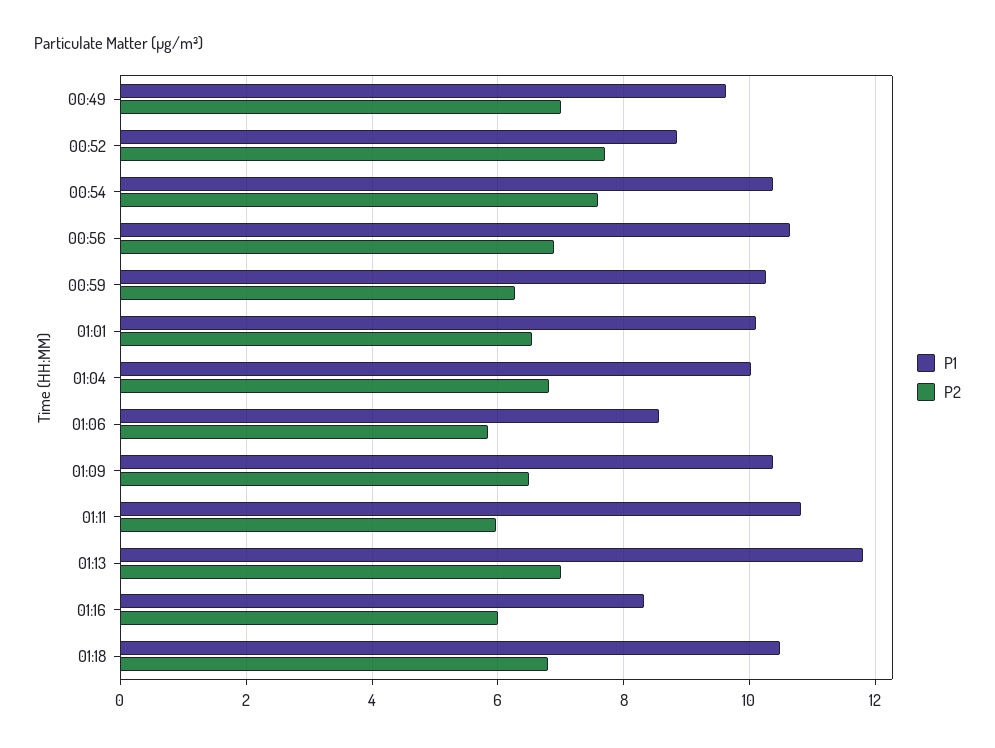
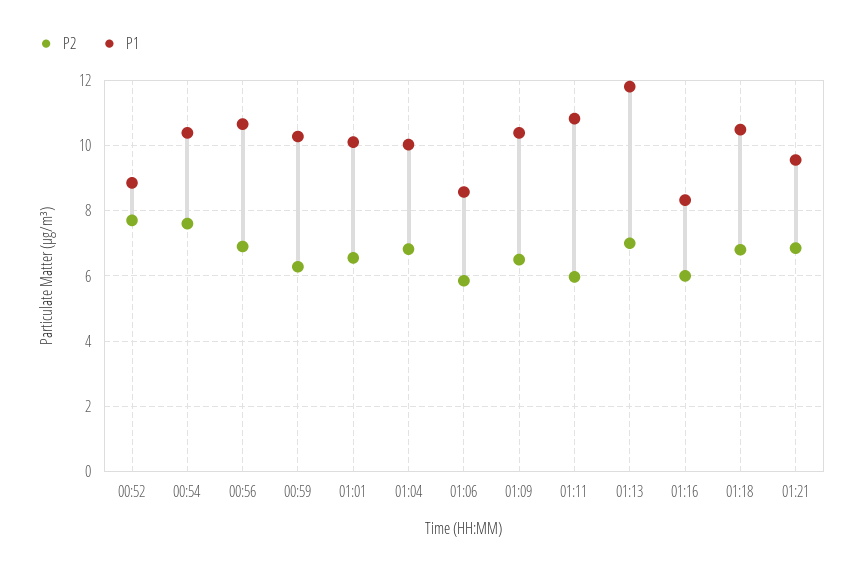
P1, 00:49: 9.6 -> none
P2, 00:49: 7 -> none
P2, 01:21: none -> 6.8
P1, 01:21: none -> 9.6

